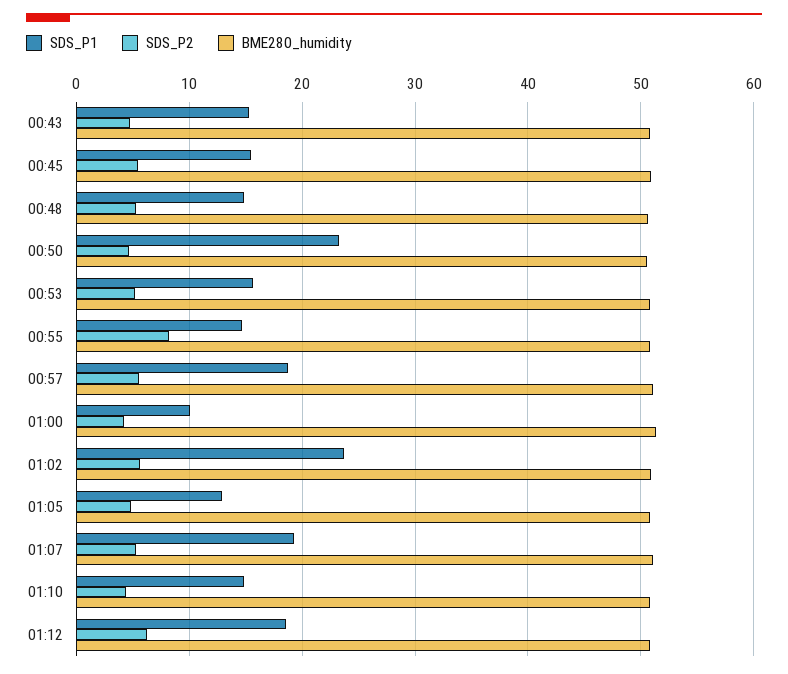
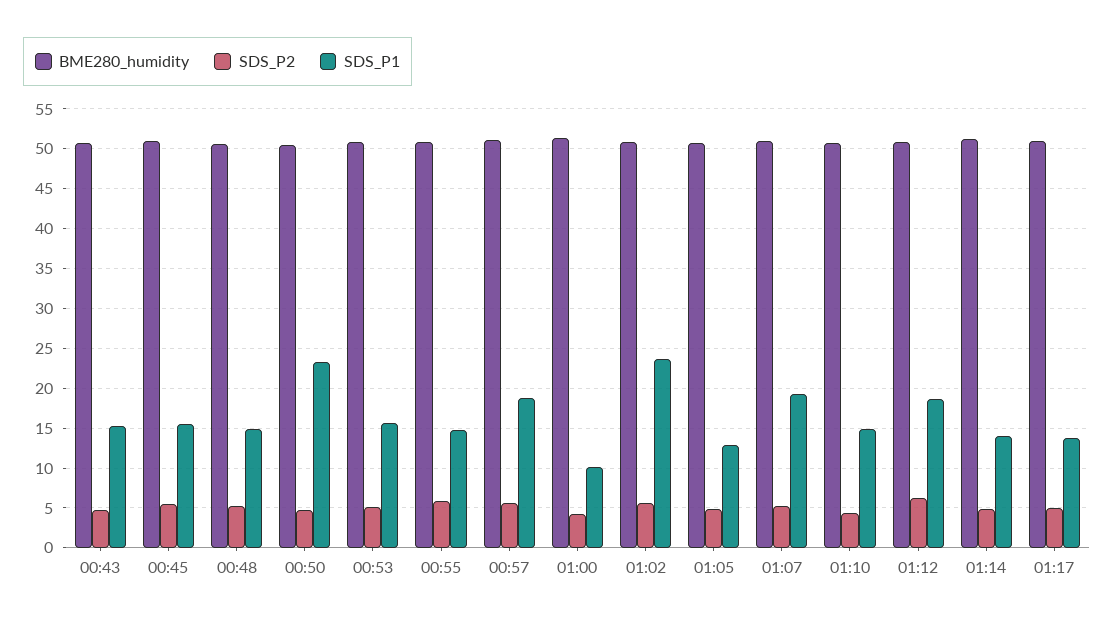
SDS_P2, 00:55: 8 -> 6
BME280_humidity, 01:14: none -> 51
SDS_P2, 01:14: none -> 5
SDS_P1, 01:14: none -> 14
BME280_humidity, 01:17: none -> 51
SDS_P2, 01:17: none -> 5
SDS_P1, 01:17: none -> 14

